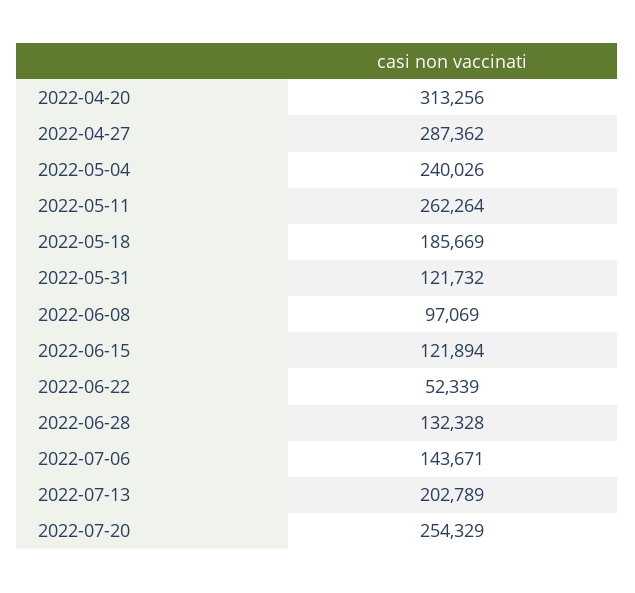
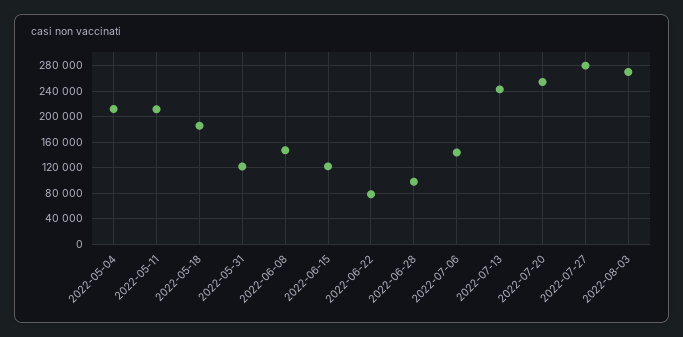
2022-04-20: 313256 -> none
2022-04-27: 287362 -> none
2022-05-04: 240026 -> 210000
2022-05-11: 262264 -> 210000
2022-06-08: 97069 -> 150000
2022-06-22: 52339 -> 80000
2022-06-28: 132328 -> 100000
2022-07-13: 202789 -> 240000
2022-07-27: none -> 280000
2022-08-03: none -> 270000

